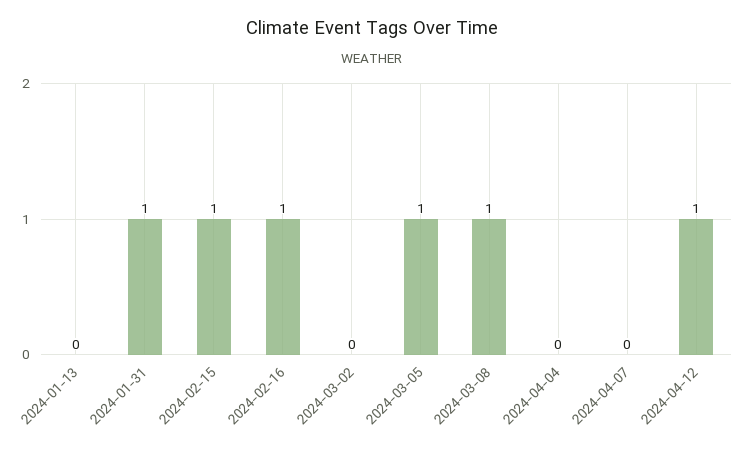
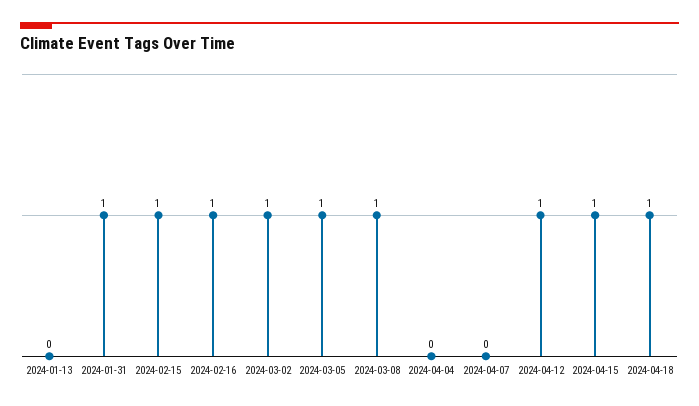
2024-03-02: 0 -> 1
2024-04-15: none -> 1
2024-04-18: none -> 1

